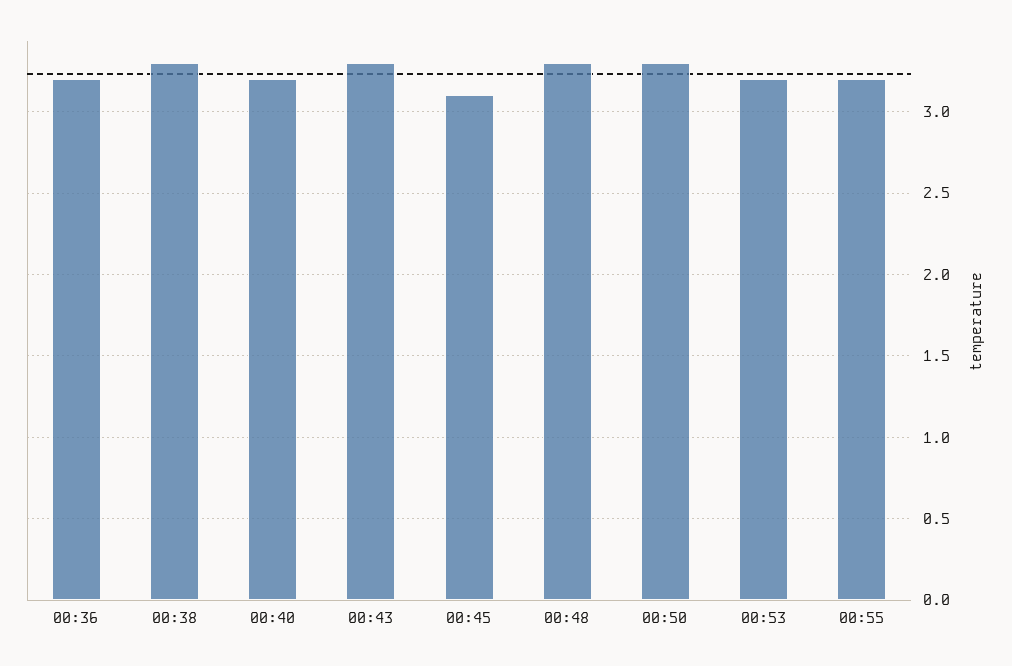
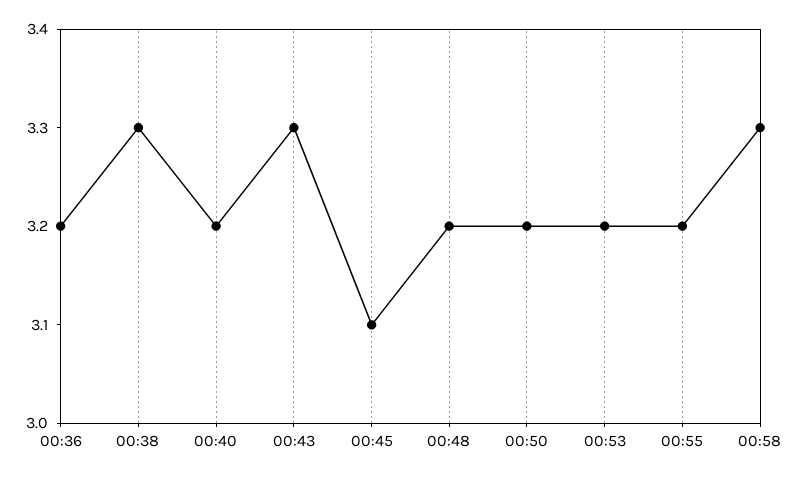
00:48: 3.3 -> 3.2
00:50: 3.3 -> 3.2
00:58: none -> 3.3

